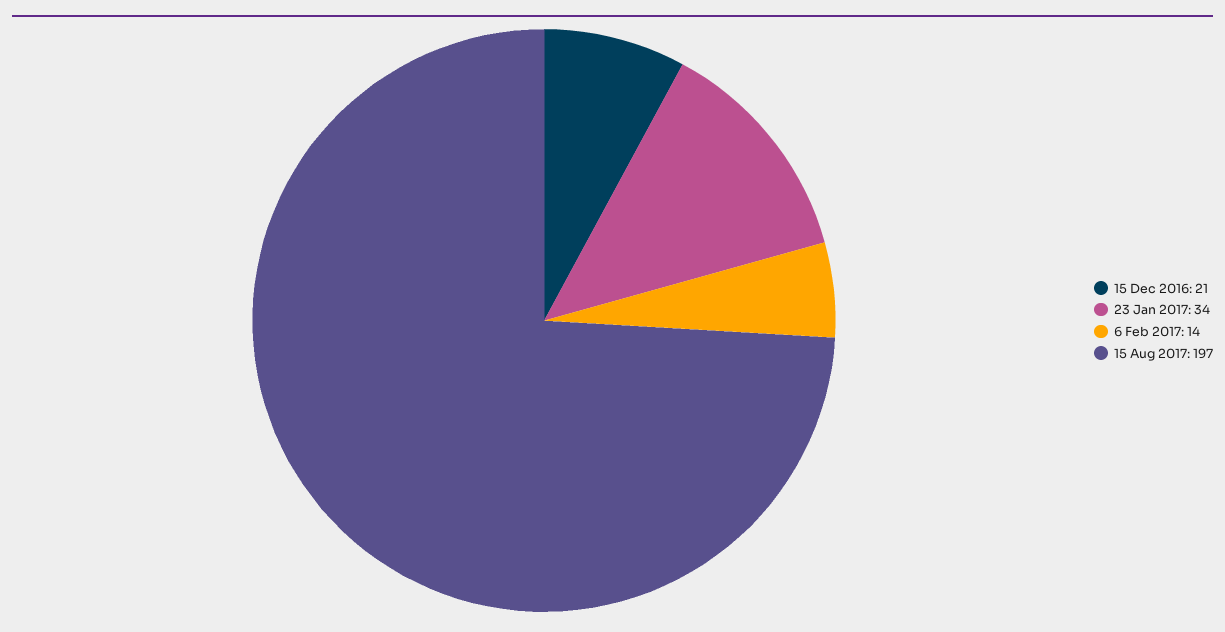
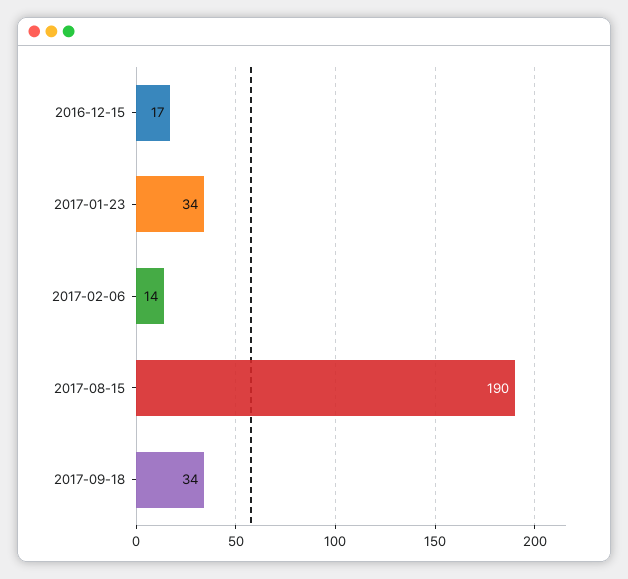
15 Dec 2016: 21 -> 17
15 Aug 2017: 197 -> 190
2017-09-18: none -> 34

